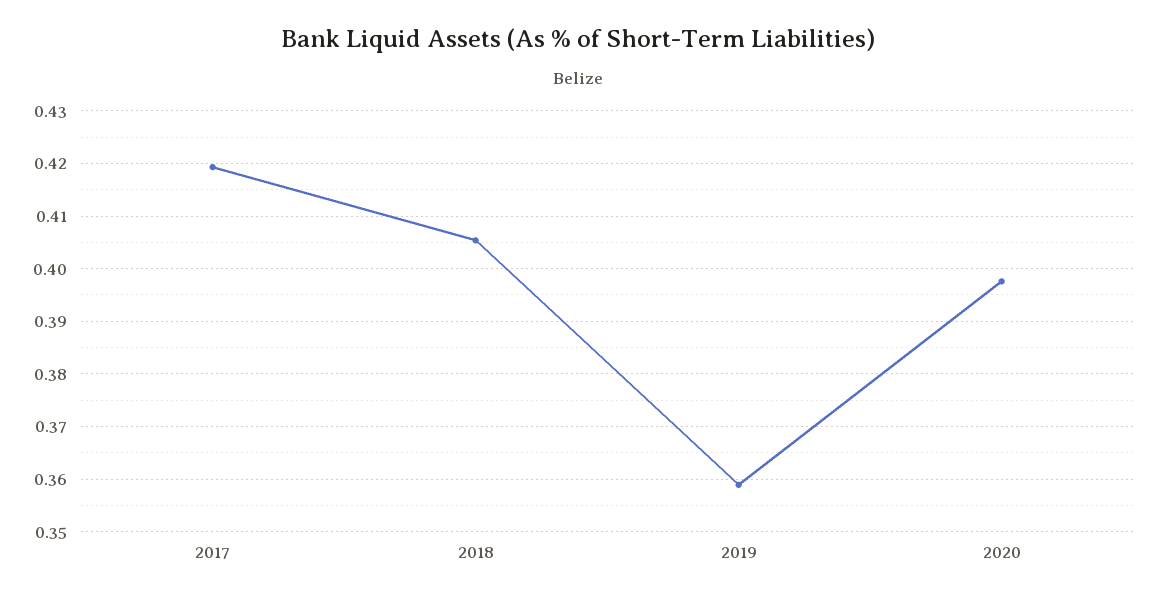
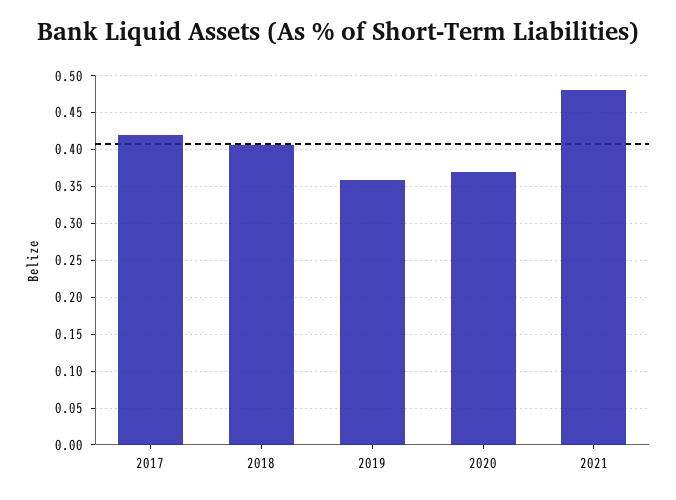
2020: 0.398 -> 0.37
2021: none -> 0.48

